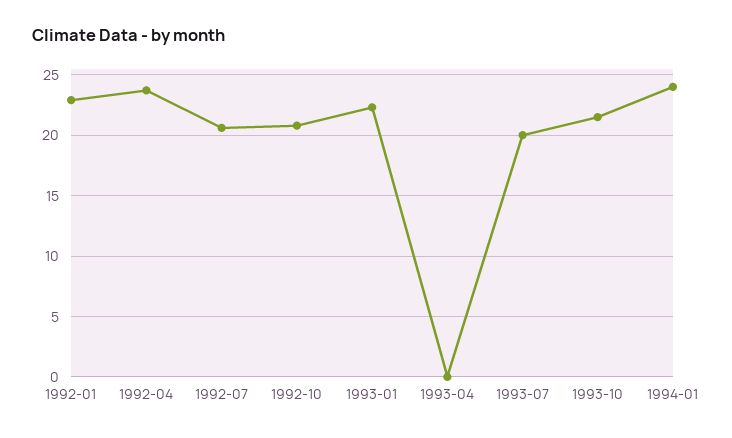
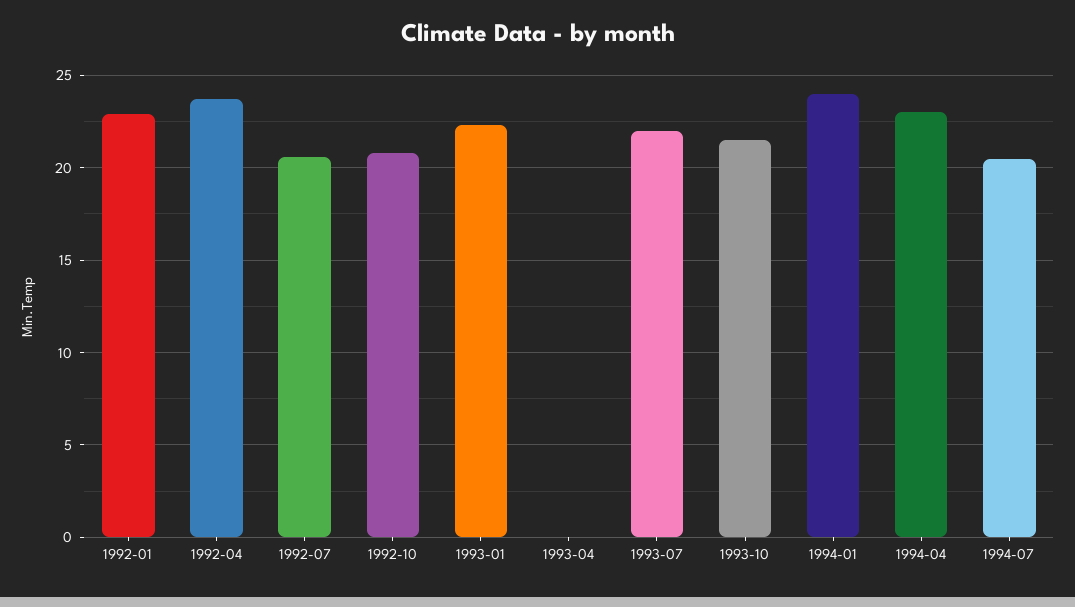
1993-07: 20 -> 22
1994-04: none -> 23
1994-07: none -> 20.5

